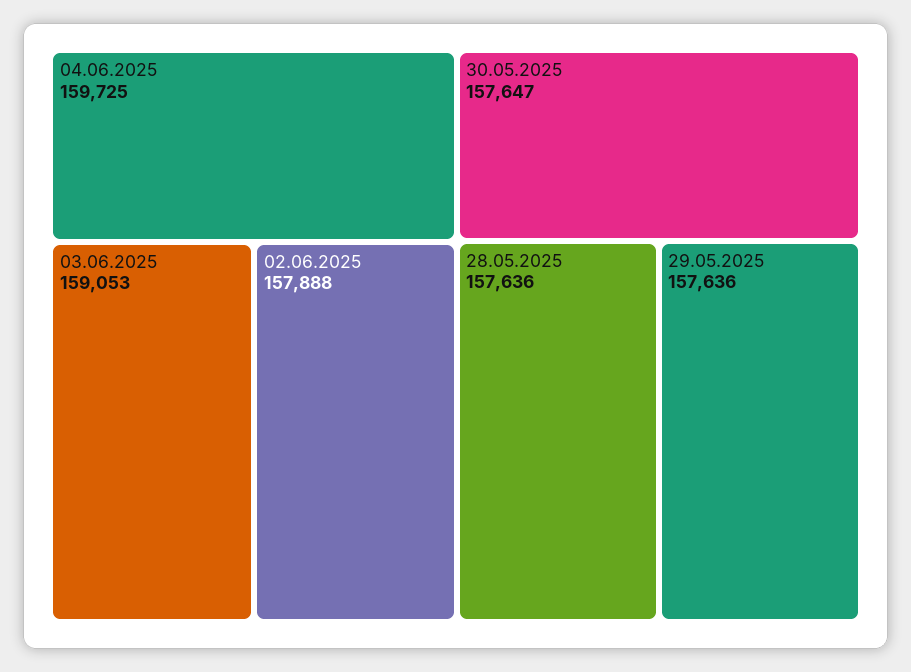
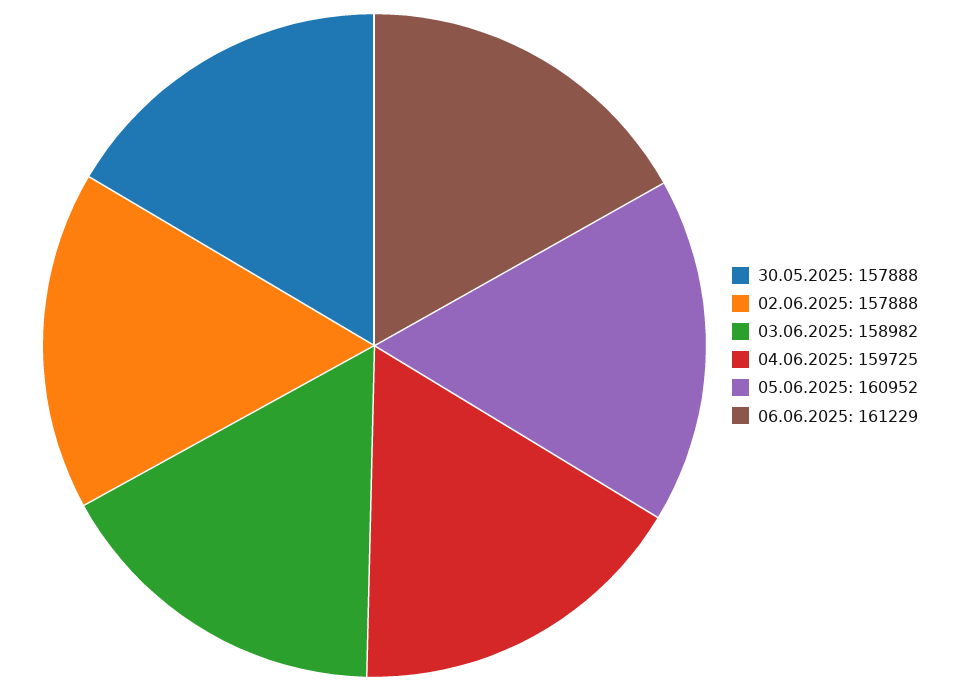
03.06.2025: 159053 -> 158982
30.05.2025: 157647 -> 157888
28.05.2025: 157636 -> none
29.05.2025: 157636 -> none
05.06.2025: none -> 160952
06.06.2025: none -> 161229

